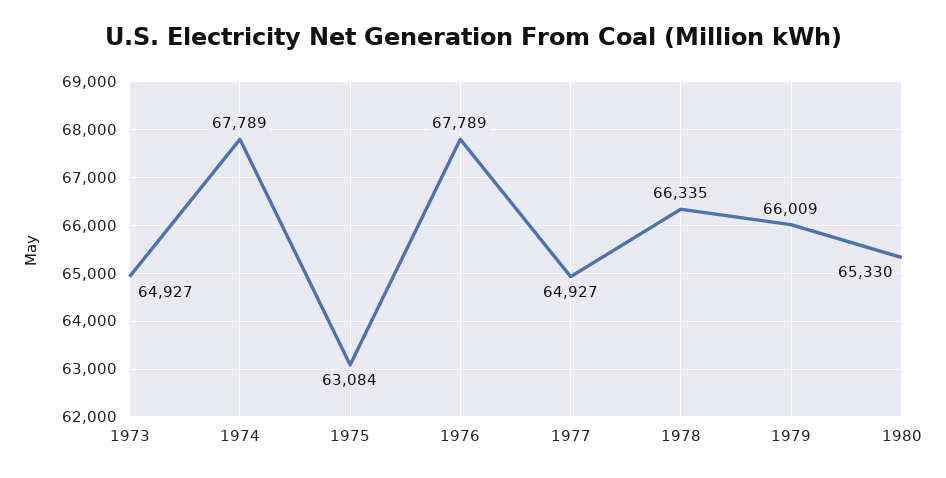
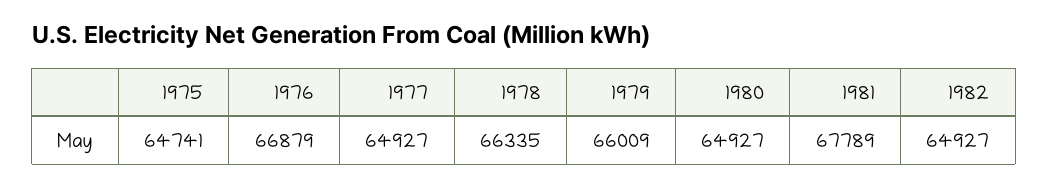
1973: 64927 -> none
1974: 67789 -> none
1975: 63084 -> 64741
1976: 67789 -> 66879
1980: 65330 -> 64927
1981: none -> 67789
1982: none -> 64927

